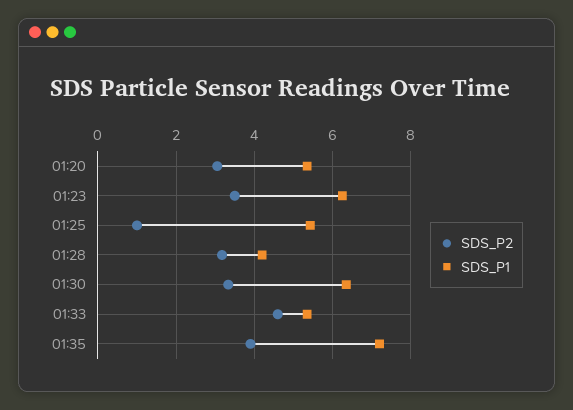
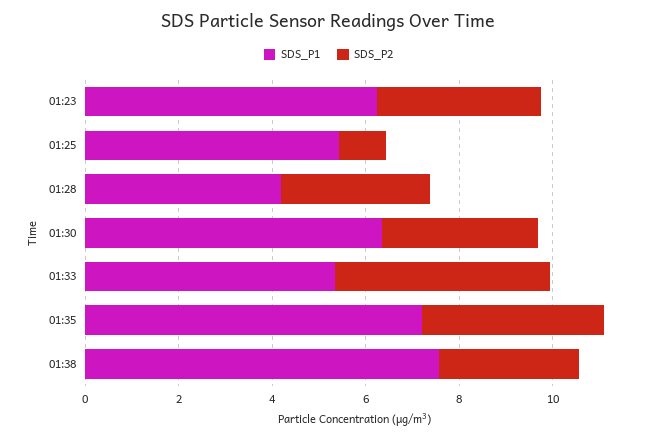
SDS_P2, 01:20: 3 -> none
SDS_P1, 01:20: 5.4 -> none
SDS_P1, 01:38: none -> 7.5
SDS_P2, 01:38: none -> 3

